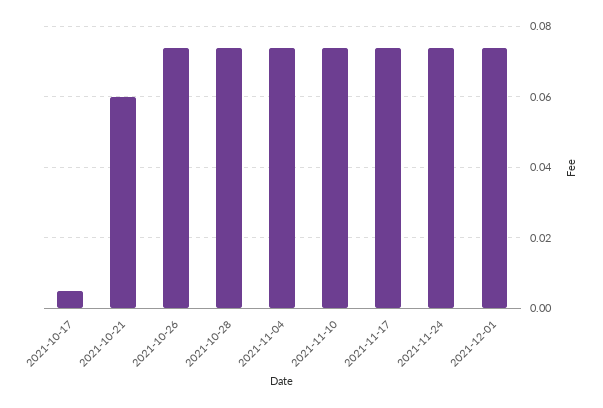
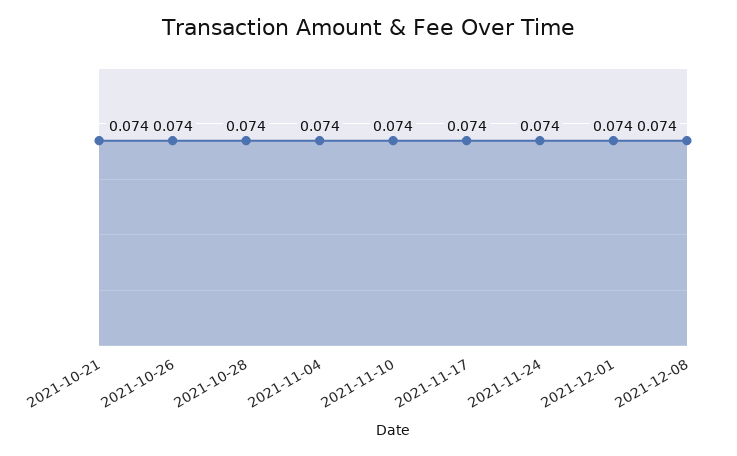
2021-10-17: 0.005 -> none
2021-10-21: 0.06 -> 0.074
2021-12-08: none -> 0.074

